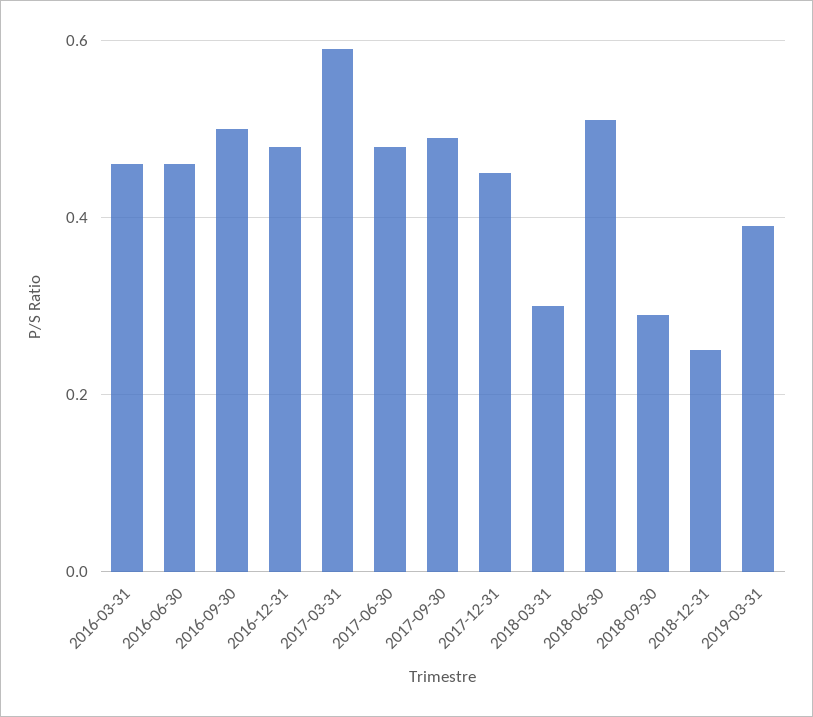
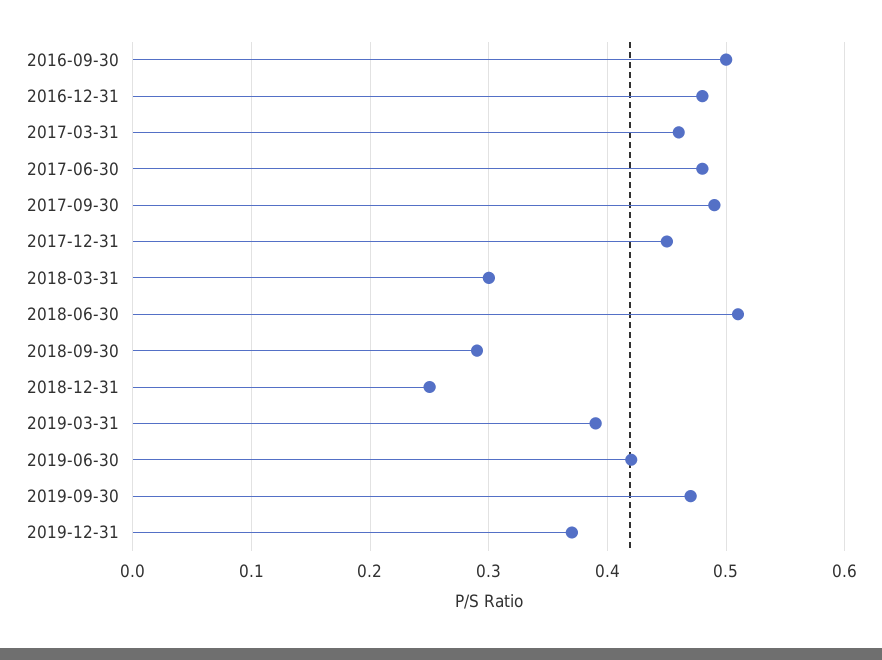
2016-03-31: 0.45 -> none
2016-06-30: 0.45 -> none
2017-03-31: 0.6 -> 0.46
2019-06-30: none -> 0.42
2019-09-30: none -> 0.47
2019-12-31: none -> 0.37

